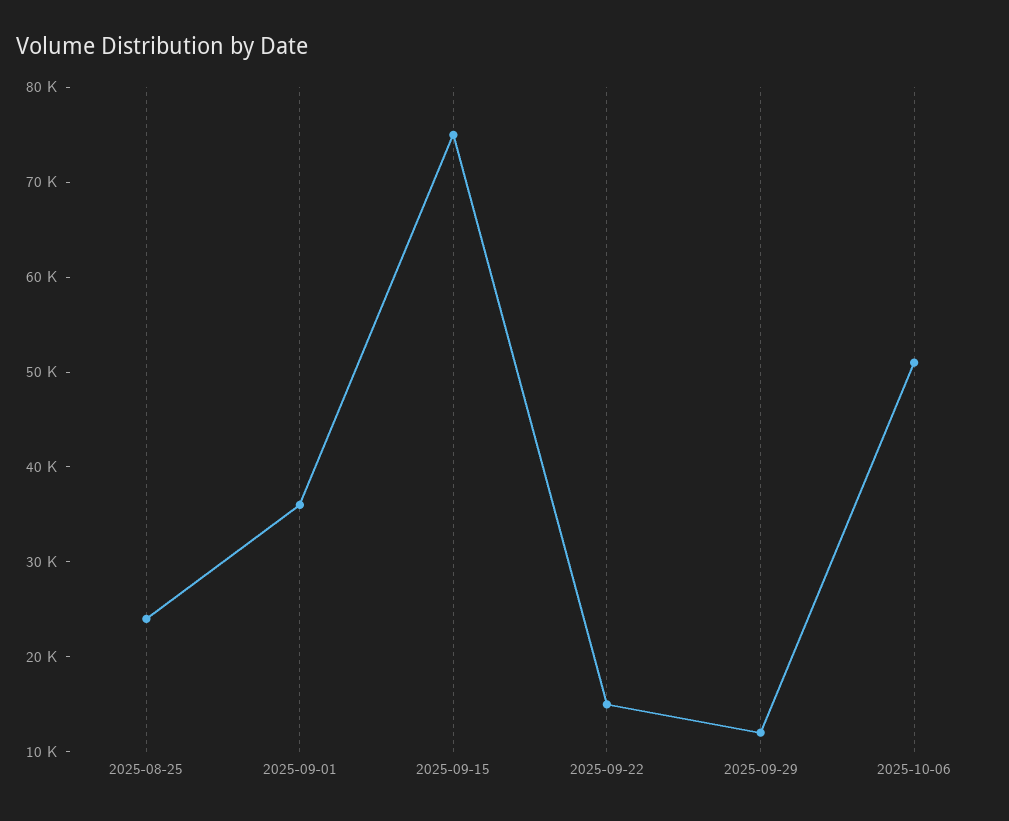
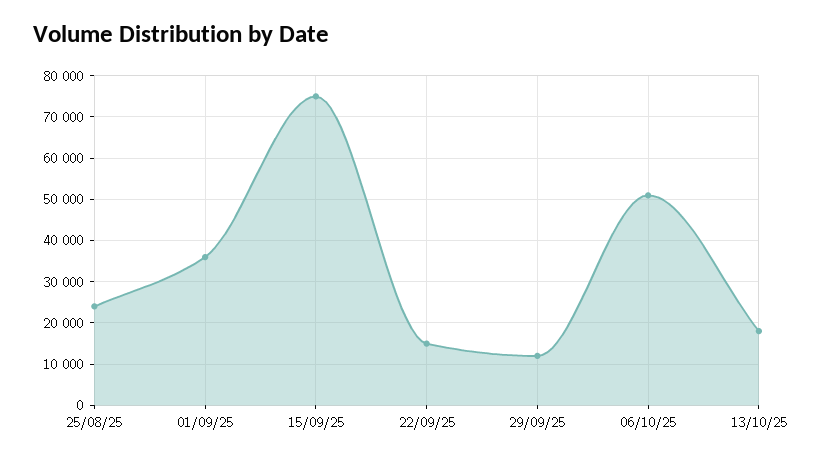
13/10/25: none -> 18000

